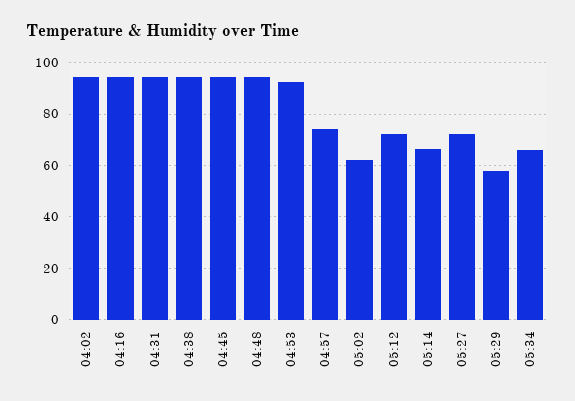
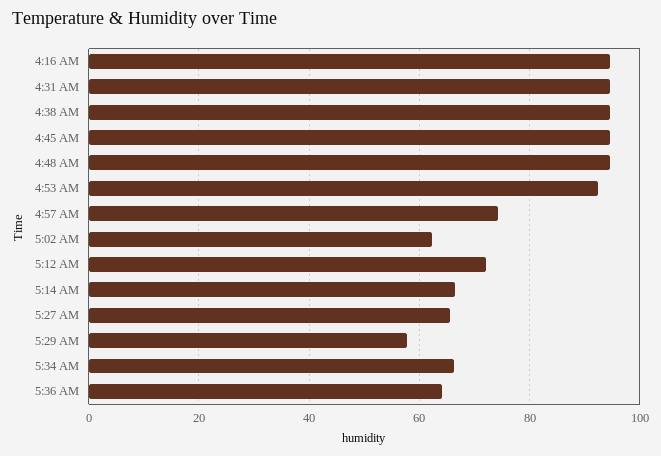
04:02: 95 -> none
05:27: 72.5 -> 66
5:36 AM: none -> 64

